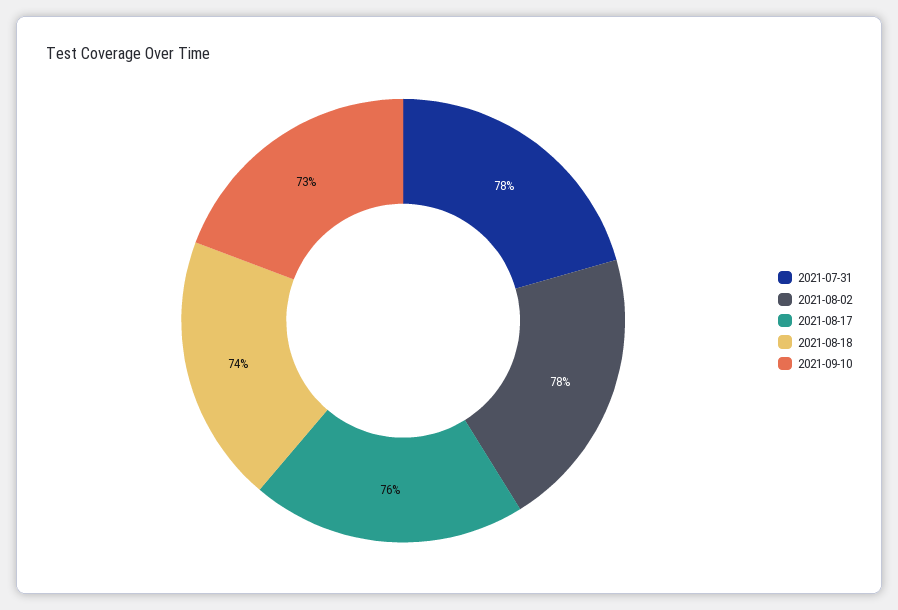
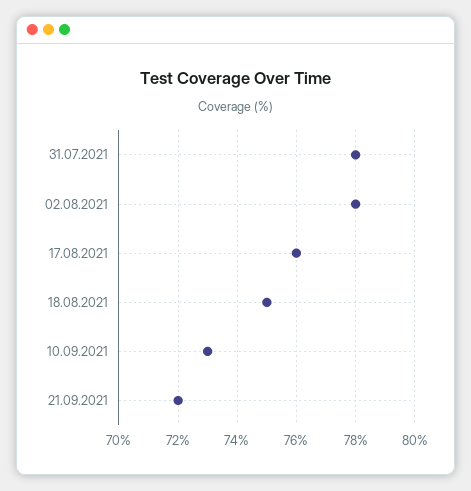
2021-08-18: 74 -> 75
21.09.2021: none -> 72

